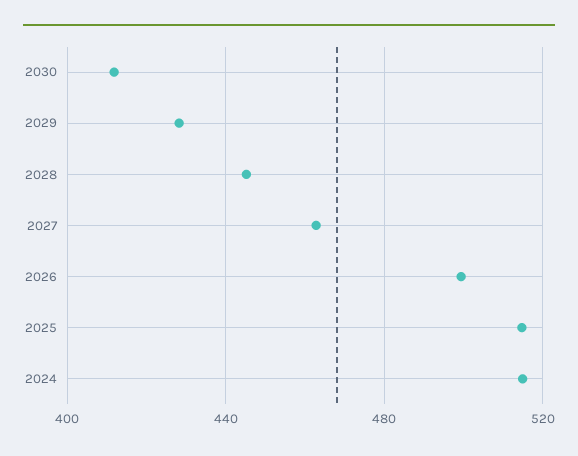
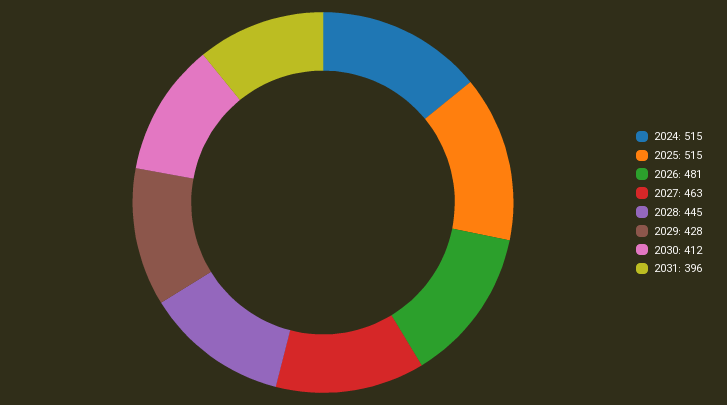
2026: 500 -> 481
2031: none -> 396

